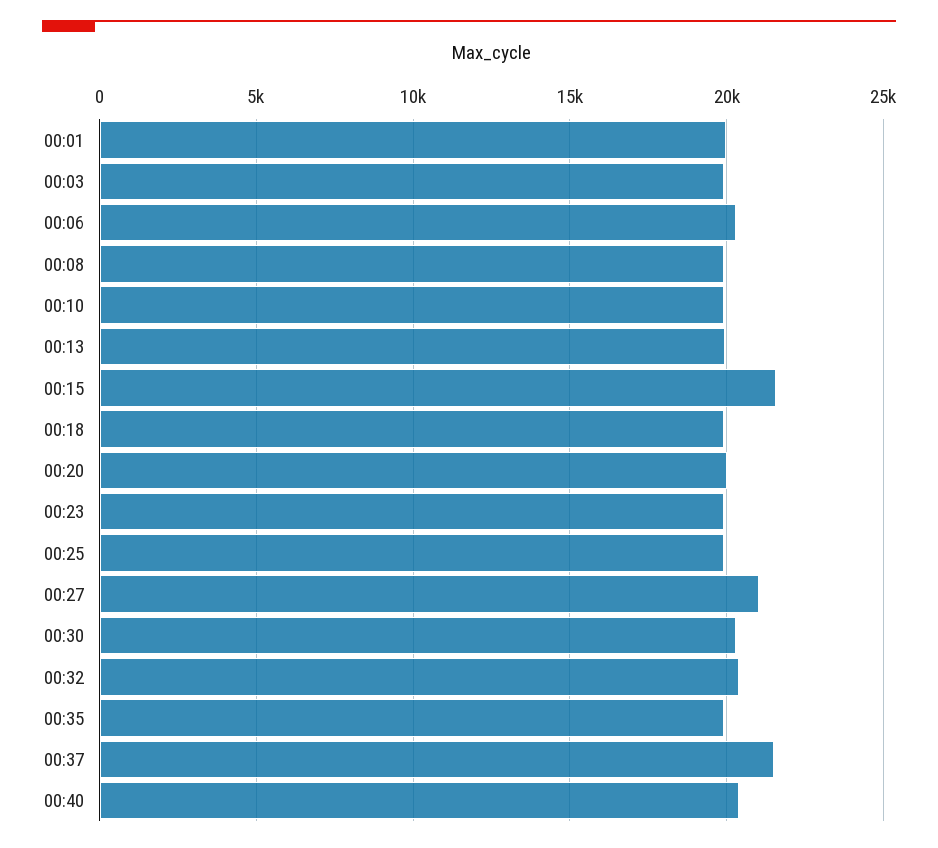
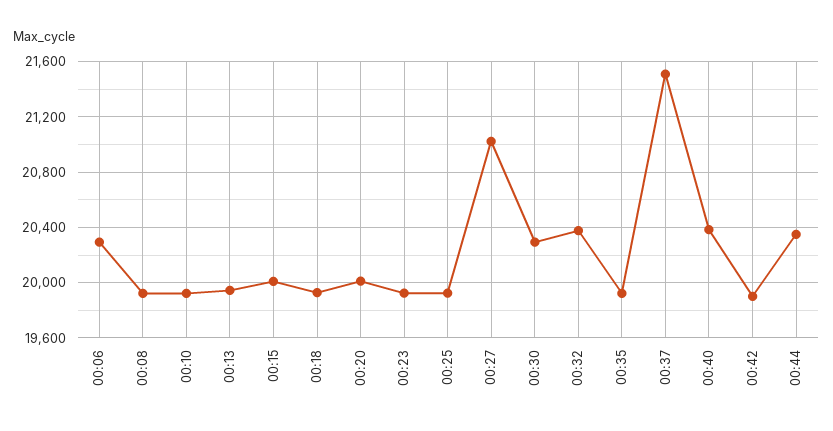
00:01: 20000 -> none
00:03: 20000 -> none
00:15: 21500 -> 20000
00:42: none -> 19900
00:44: none -> 20350

